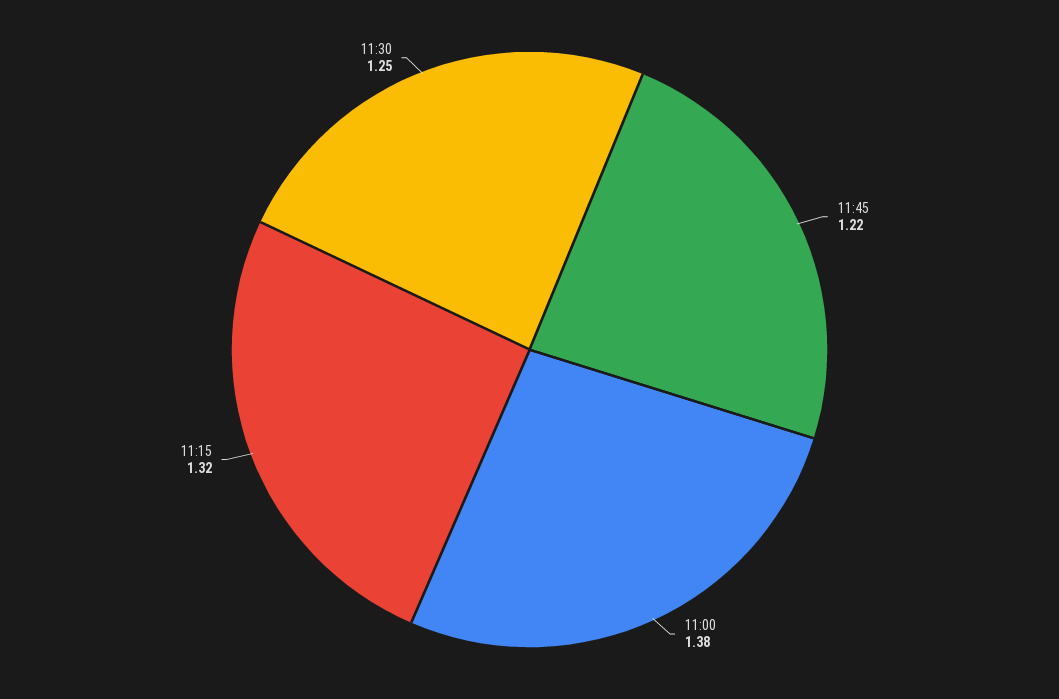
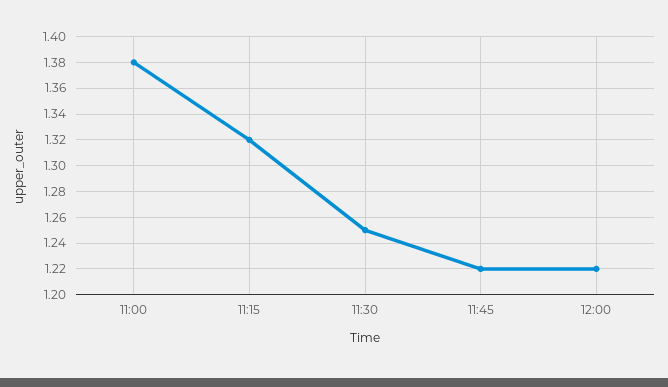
12:00: none -> 1.22

